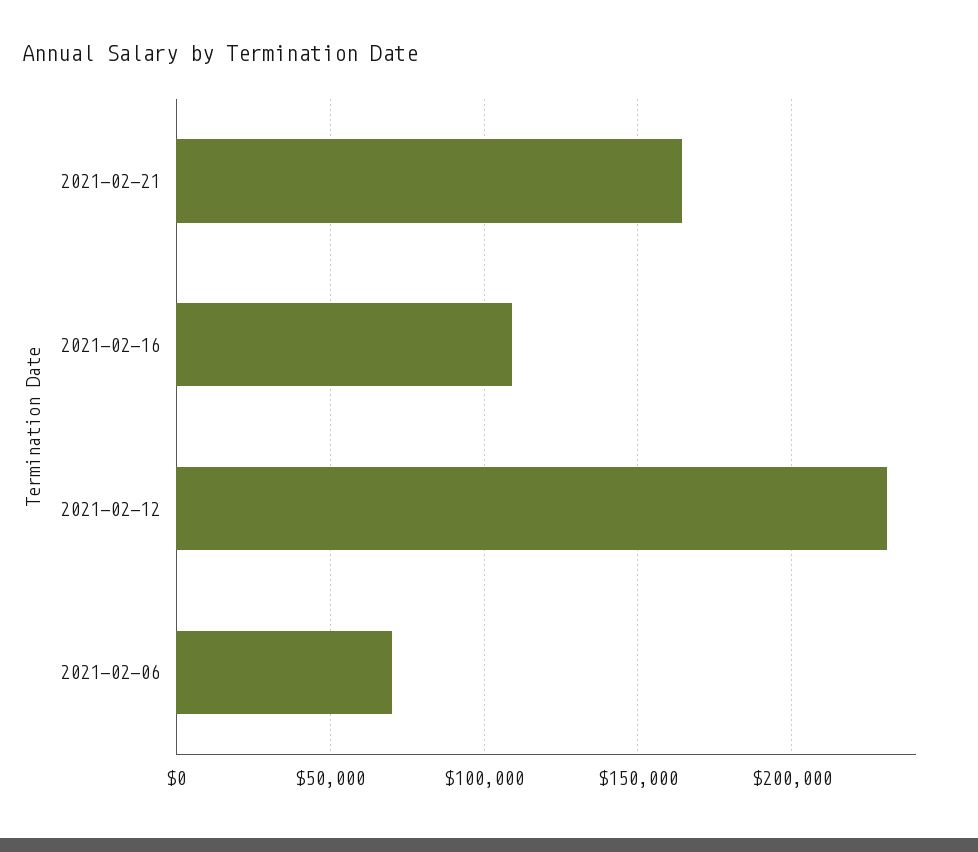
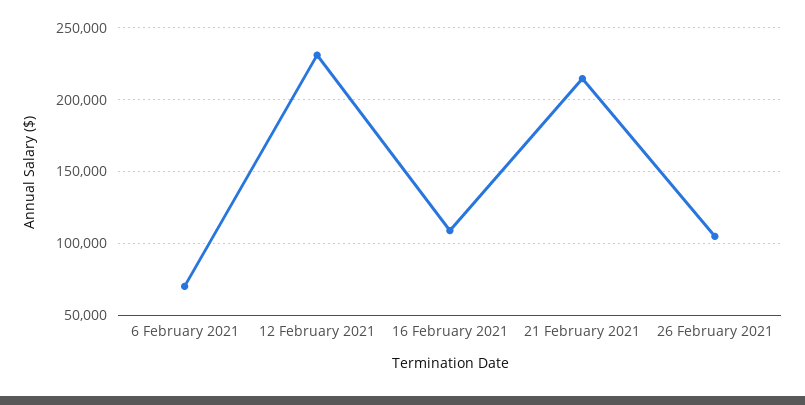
2021-02-21: 165000 -> 215000
26 February 2021: none -> 105000

